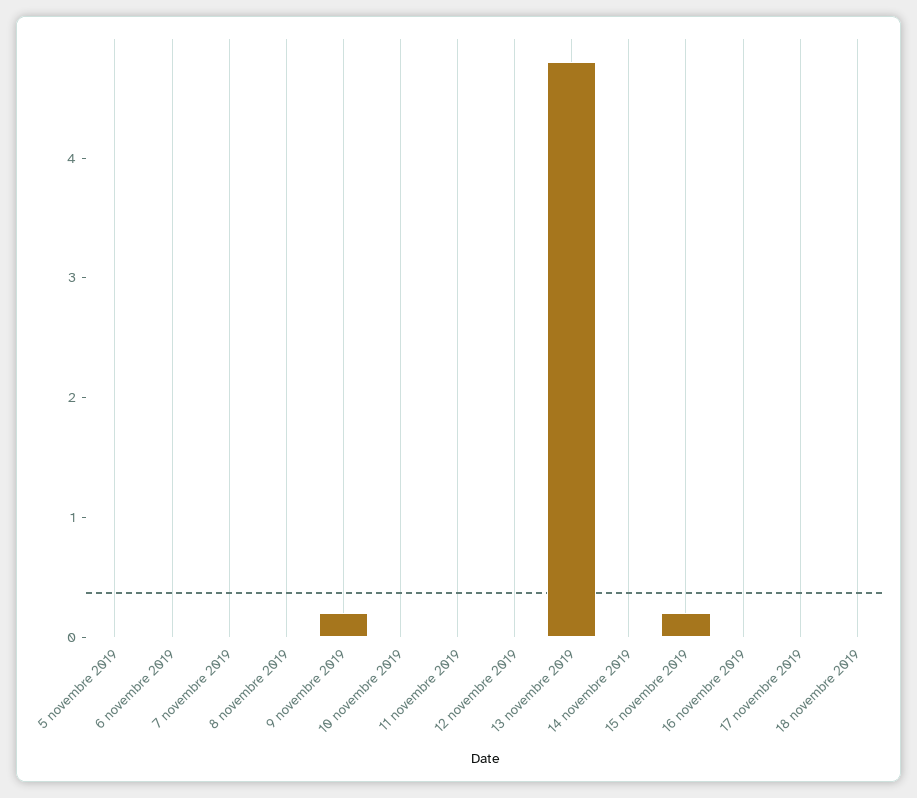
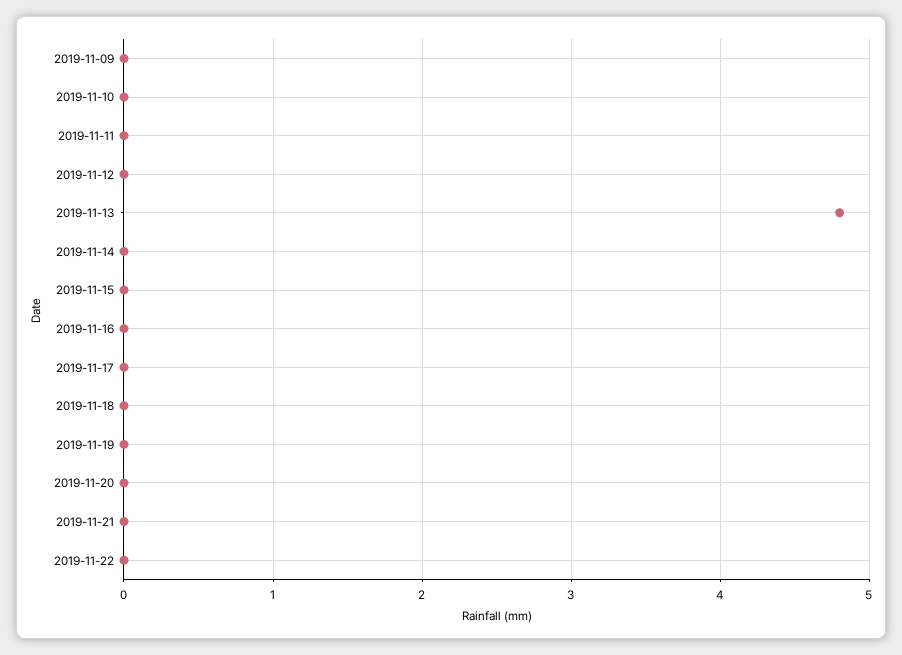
5 novembre 2019: 0 -> none
6 novembre 2019: 0 -> none
7 novembre 2019: 0 -> none
8 novembre 2019: 0 -> none
9 novembre 2019: 0.2 -> 0
15 novembre 2019: 0.2 -> 0
2019-11-19: none -> 0
2019-11-20: none -> 0
2019-11-21: none -> 0
2019-11-22: none -> 0

